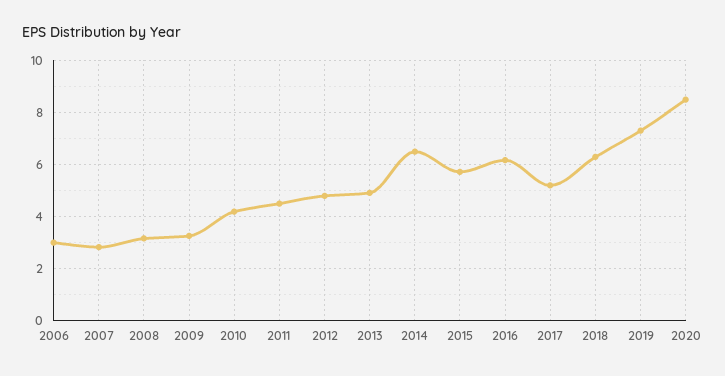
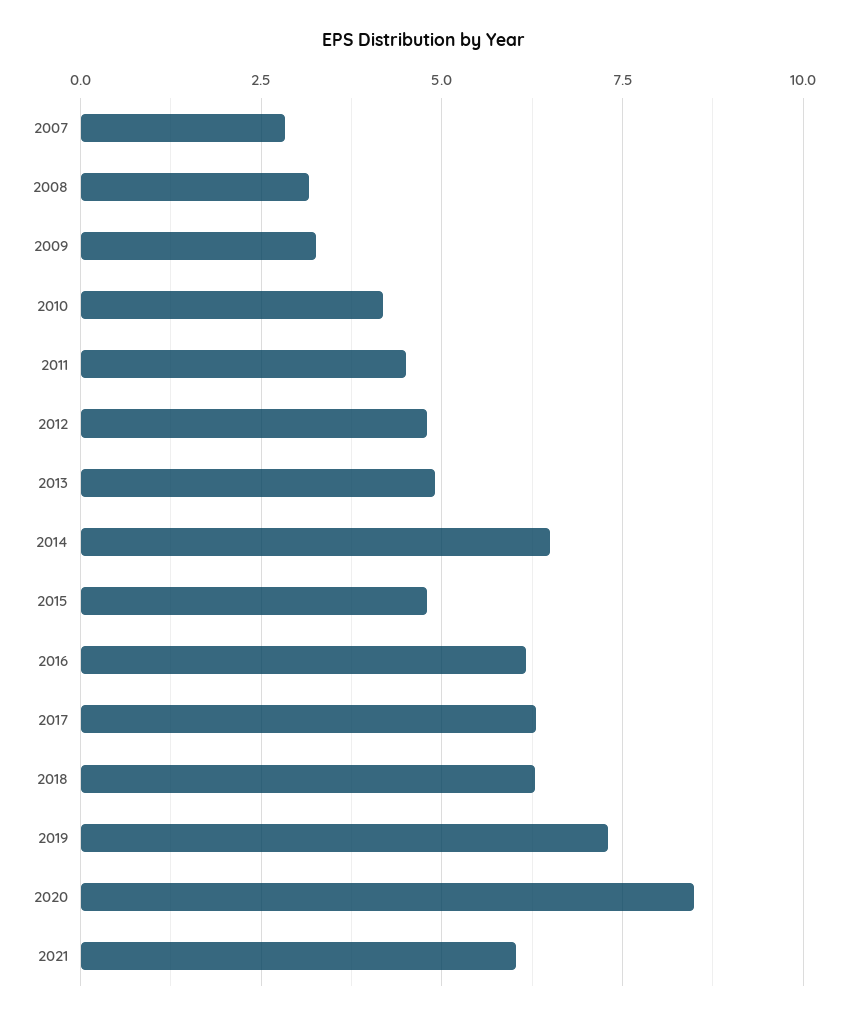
2006: 3 -> none
2015: 5.75 -> 4.75
2017: 5.25 -> 6.25
2021: none -> 6

